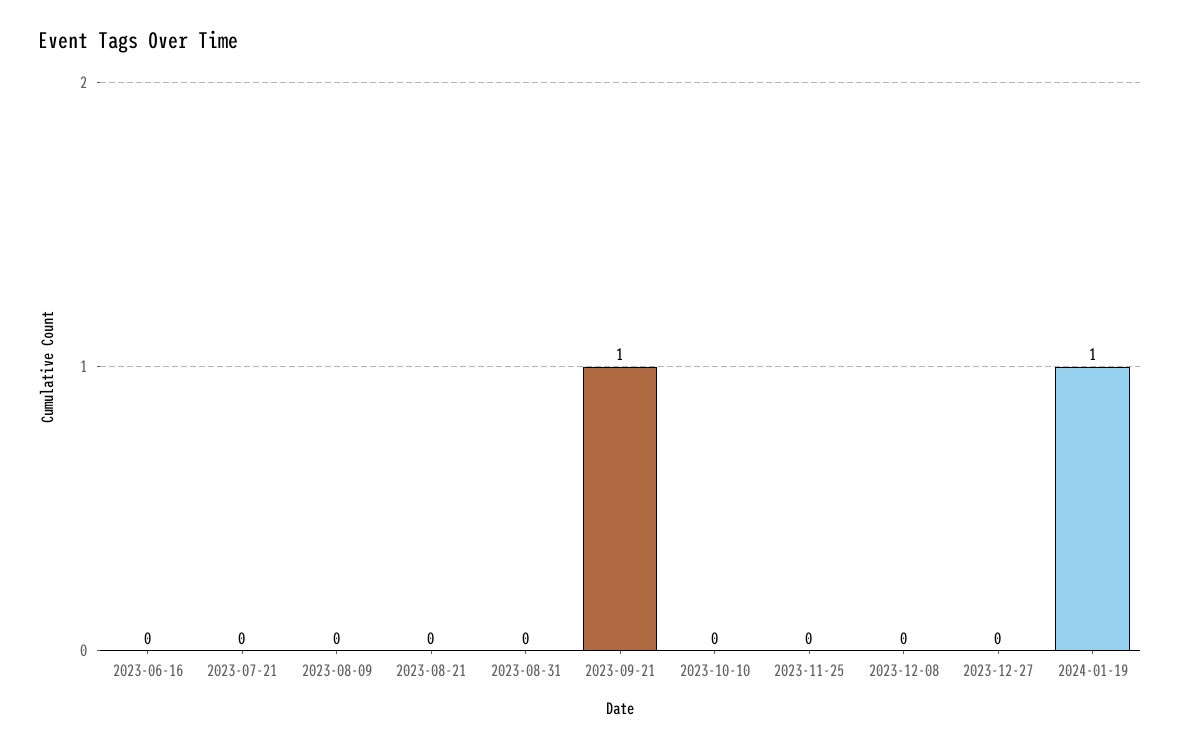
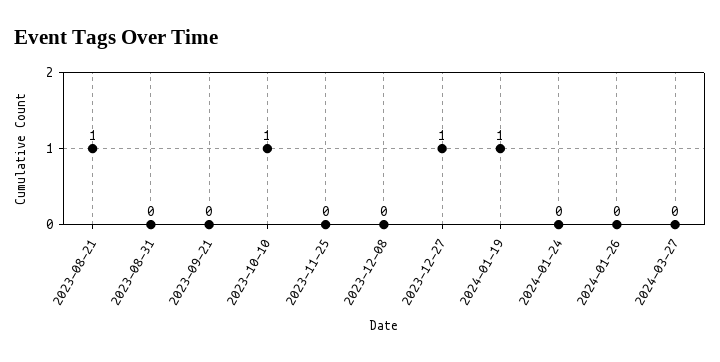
2023-06-16: 0 -> none
2023-07-21: 0 -> none
2023-08-09: 0 -> none
2023-08-21: 0 -> 1
2023-09-21: 1 -> 0
2023-10-10: 0 -> 1
2023-12-27: 0 -> 1
2024-01-24: none -> 0
2024-01-26: none -> 0
2024-03-27: none -> 0

